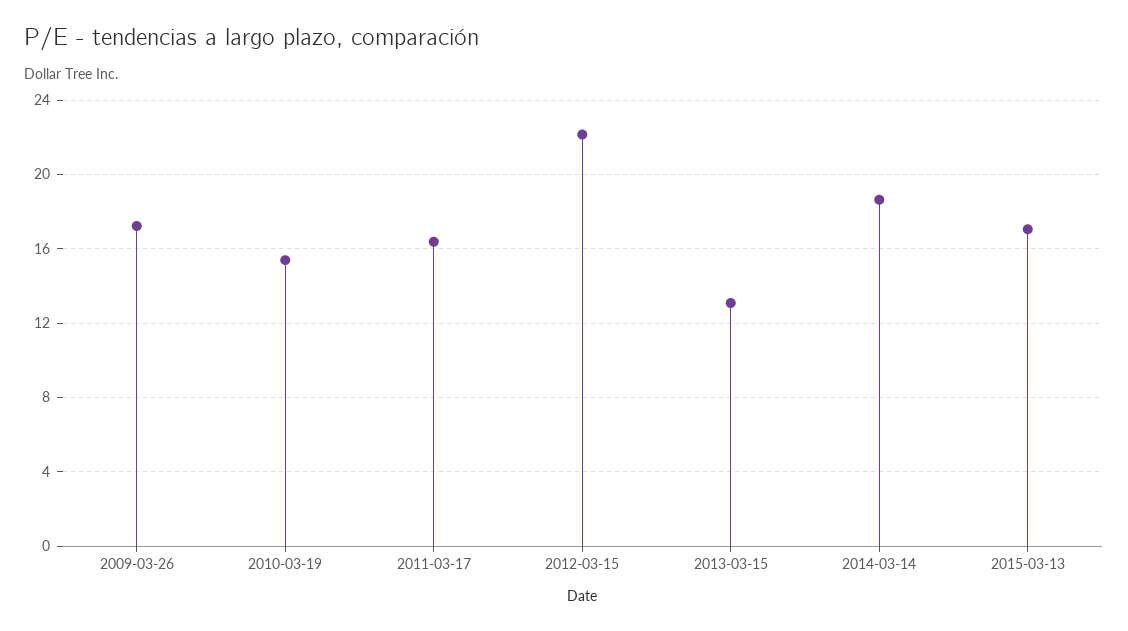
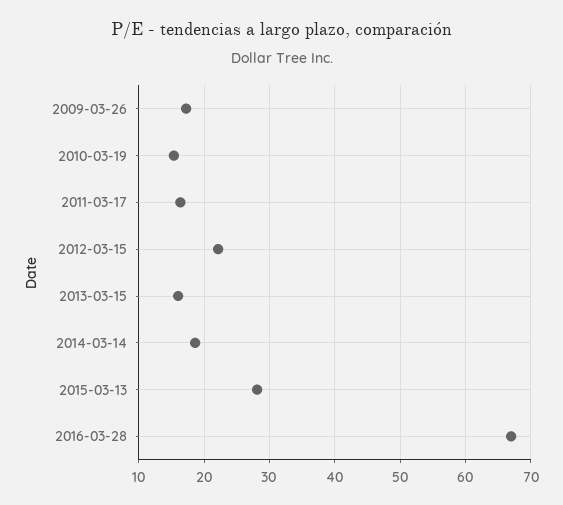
2013-03-15: 13 -> 16
2015-03-13: 17 -> 28
2016-03-28: none -> 67

